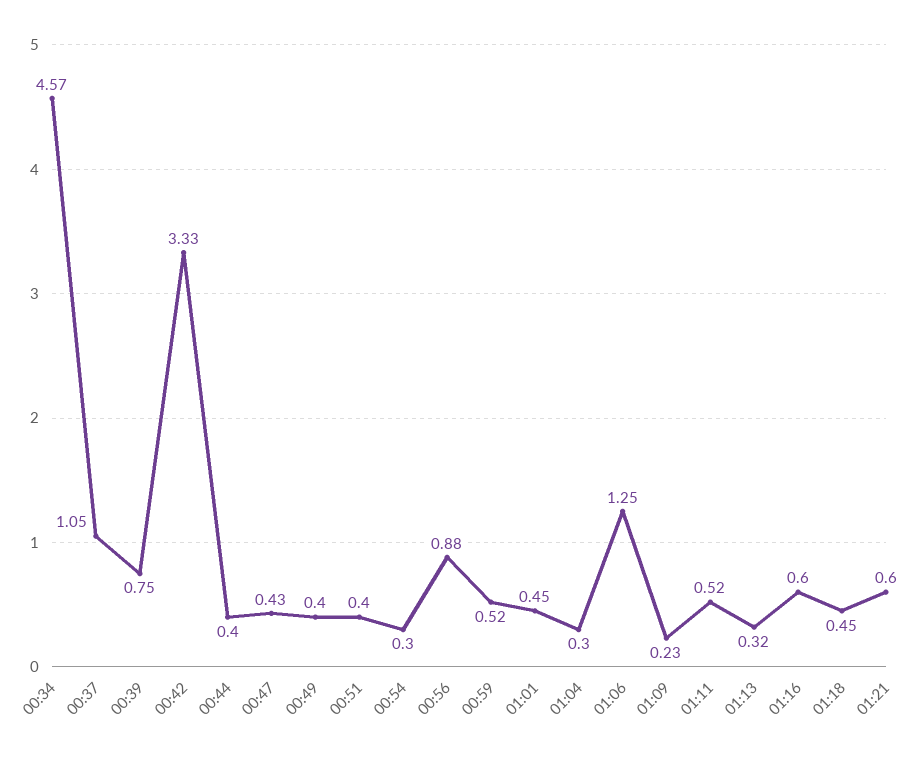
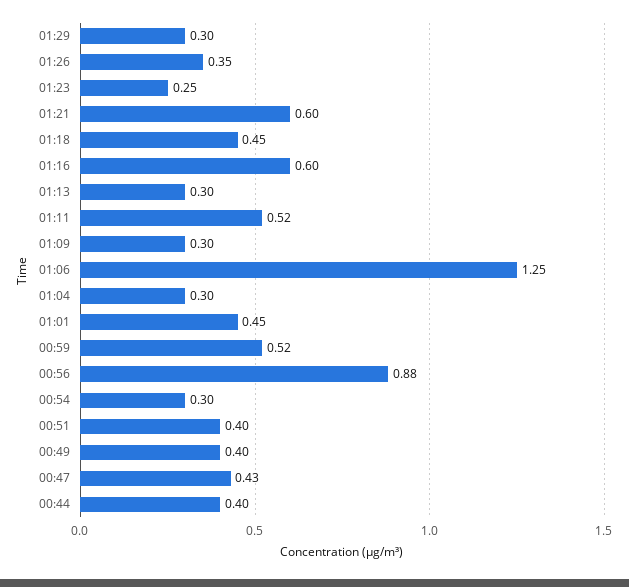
00:34: 4.57 -> none
00:37: 1.05 -> none
00:39: 0.75 -> none
00:42: 3.33 -> none
01:09: 0.23 -> 0.3
01:13: 0.32 -> 0.3
01:29: none -> 0.3
01:26: none -> 0.35
01:23: none -> 0.25

